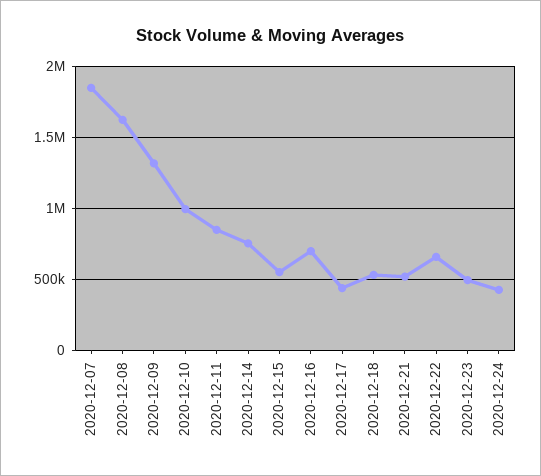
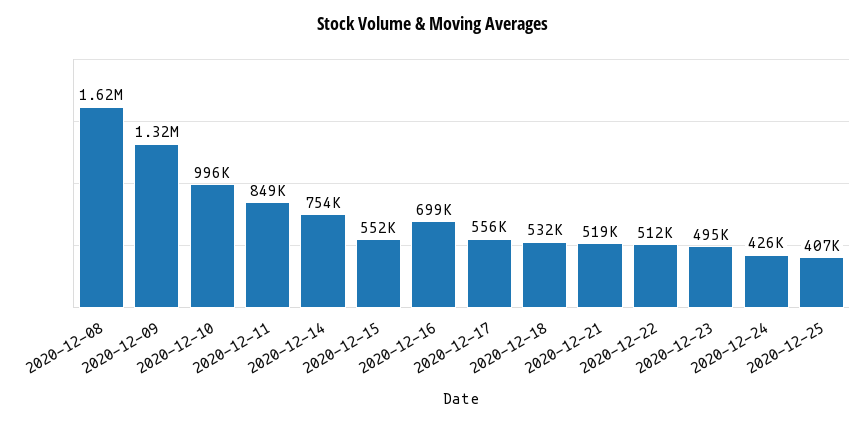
2020-12-07: 1850000 -> none
2020-12-17: 450000 -> 556000
2020-12-22: 650000 -> 512000
2020-12-25: none -> 407000

